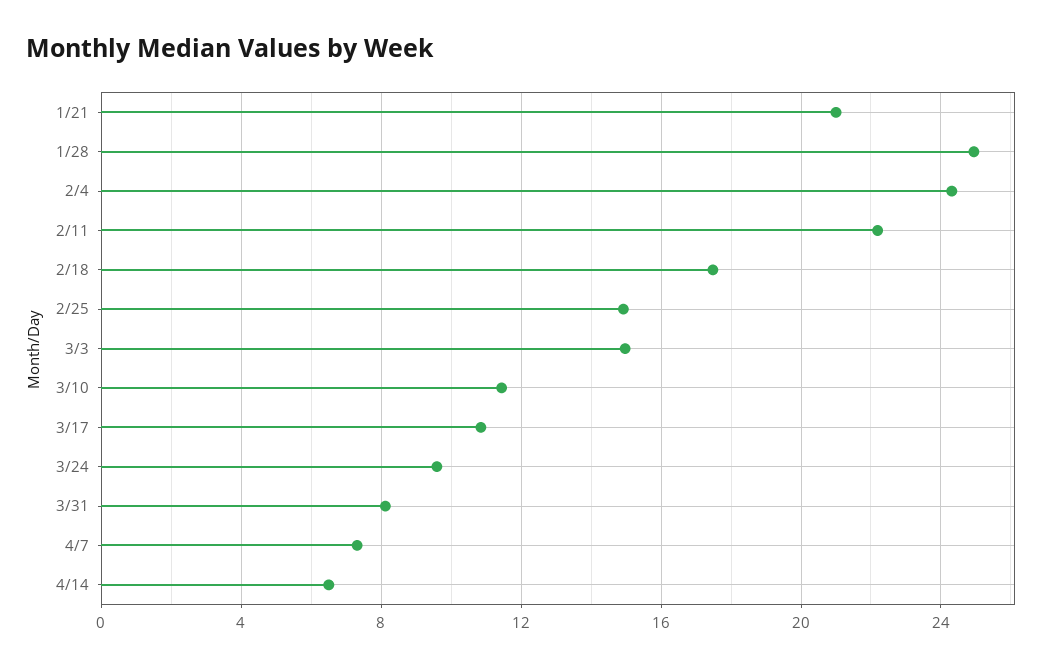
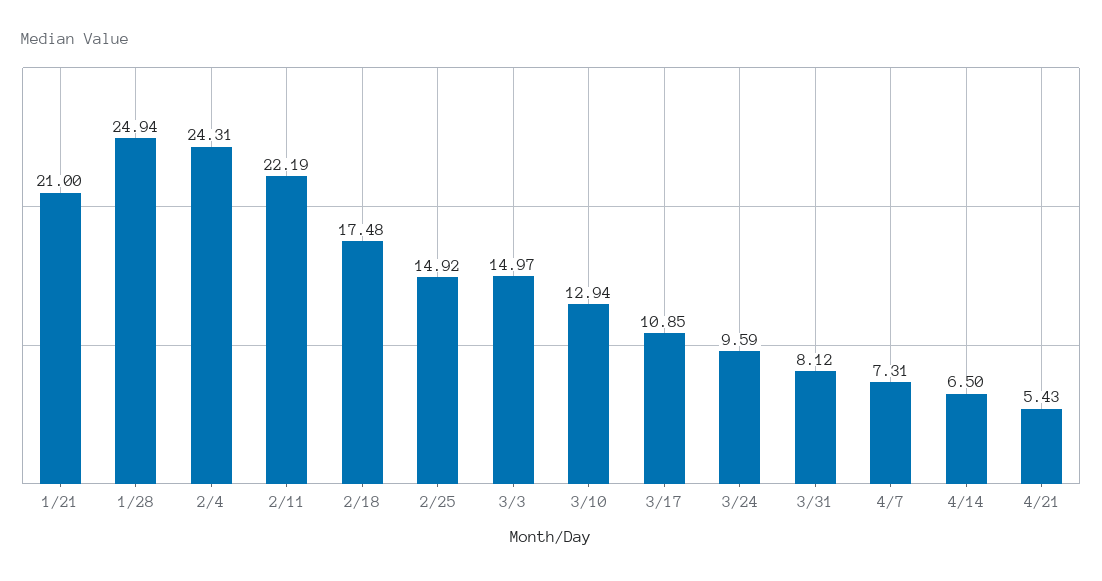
3/10: 11.5 -> 12.94
4/21: none -> 5.43

